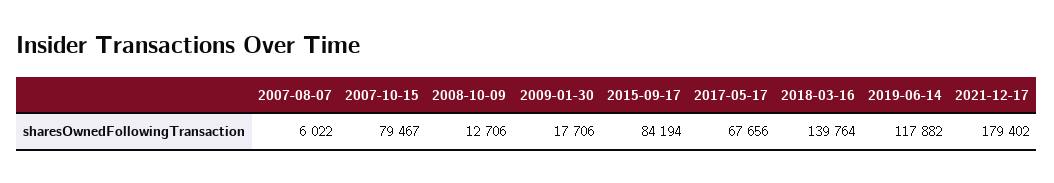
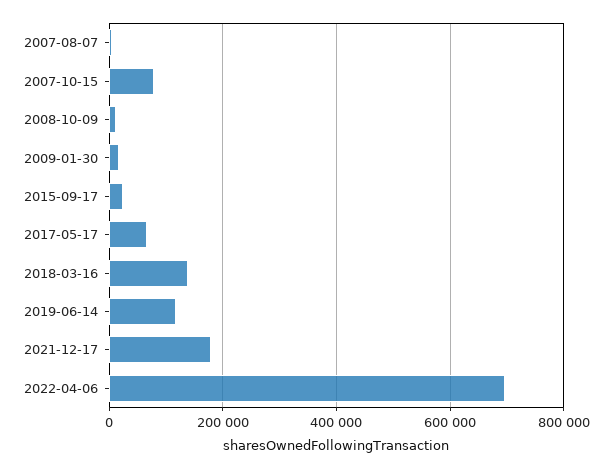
2015-09-17: 84194 -> 20000
2022-04-06: none -> 700000

